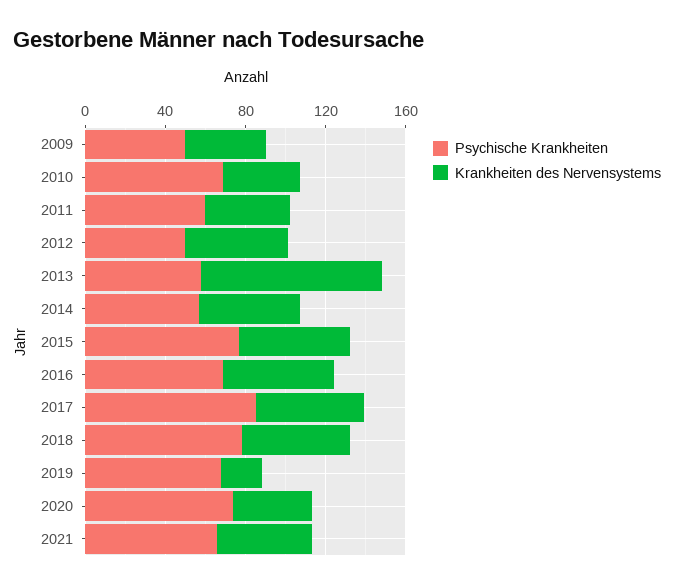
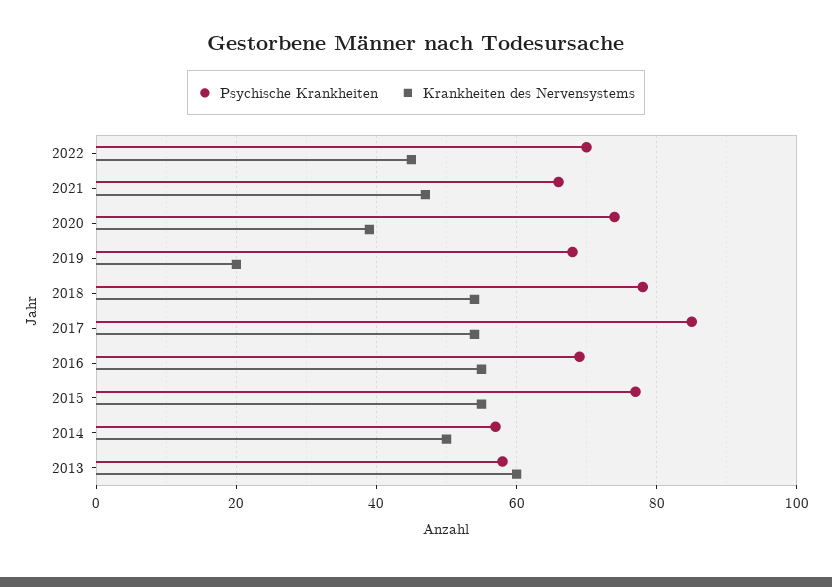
Psychische Krankheiten, 2009: 50 -> none
Krankheiten des Nervensystems, 2009: 40 -> none
Psychische Krankheiten, 2010: 70 -> none
Krankheiten des Nervensystems, 2010: 40 -> none
Psychische Krankheiten, 2011: 60 -> none
Krankheiten des Nervensystems, 2011: 40 -> none
Psychische Krankheiten, 2012: 50 -> none
Krankheiten des Nervensystems, 2012: 50 -> none
Krankheiten des Nervensystems, 2013: 90 -> 60
Psychische Krankheiten, 2022: none -> 70
Krankheiten des Nervensystems, 2022: none -> 45

